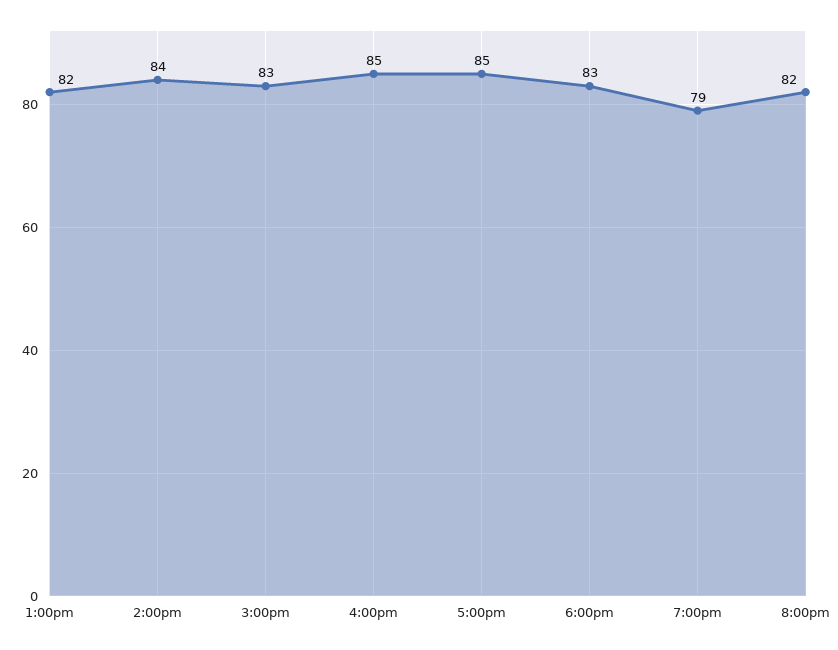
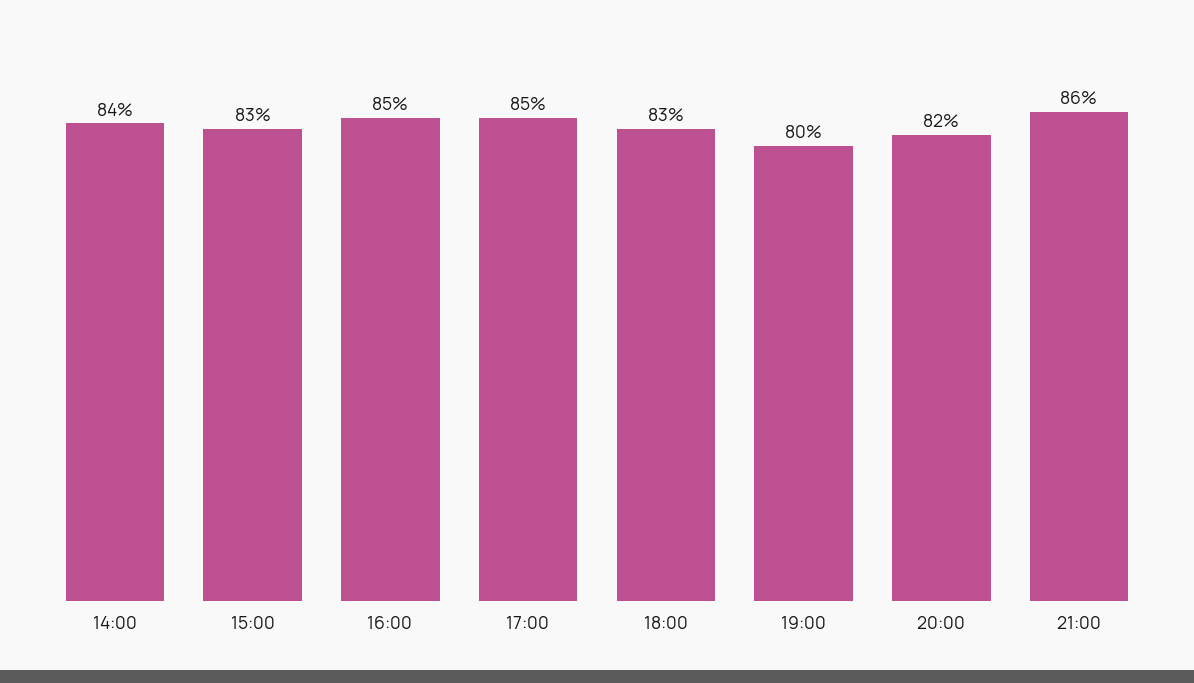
1:00pm: 82 -> none
7:00pm: 79 -> 80
21:00: none -> 86

